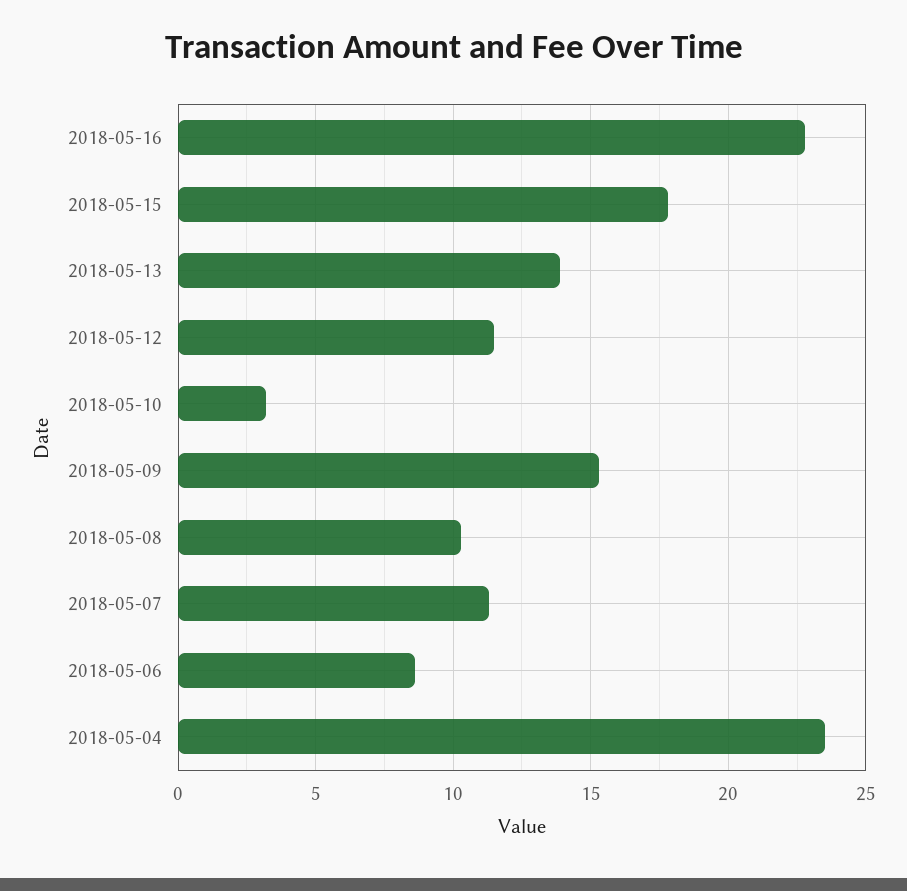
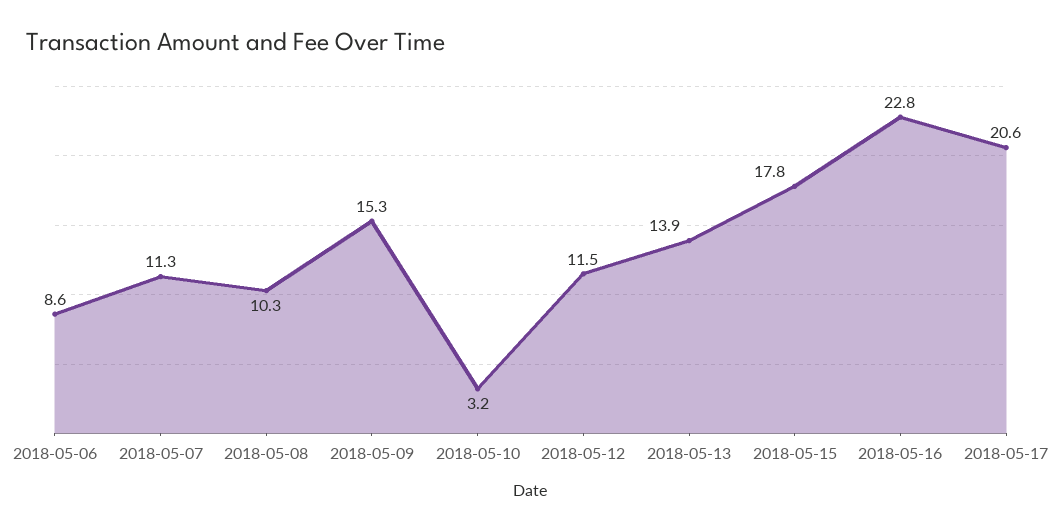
2018-05-04: 23.5 -> none
2018-05-17: none -> 20.6

